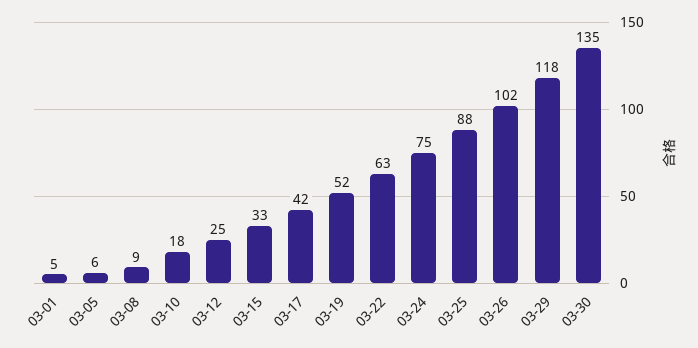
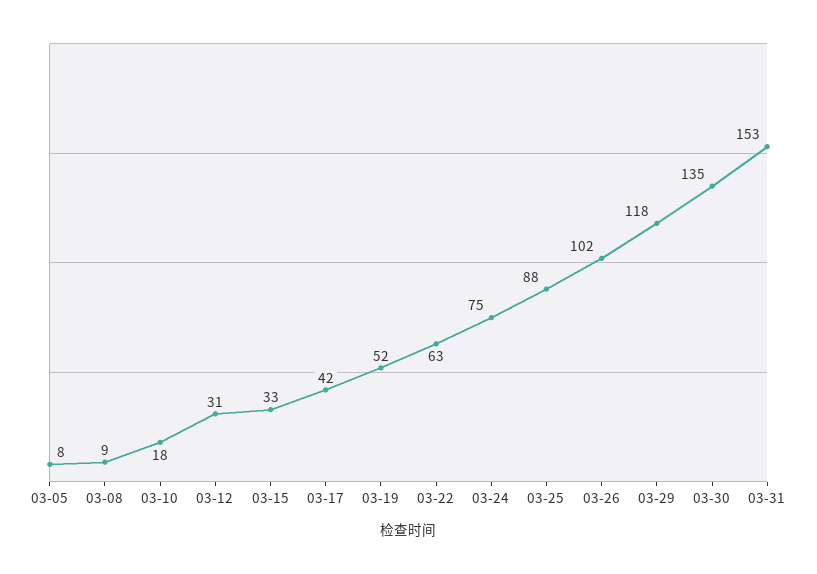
03-01: 5 -> none
03-05: 6 -> 8
03-12: 25 -> 31
03-31: none -> 153

